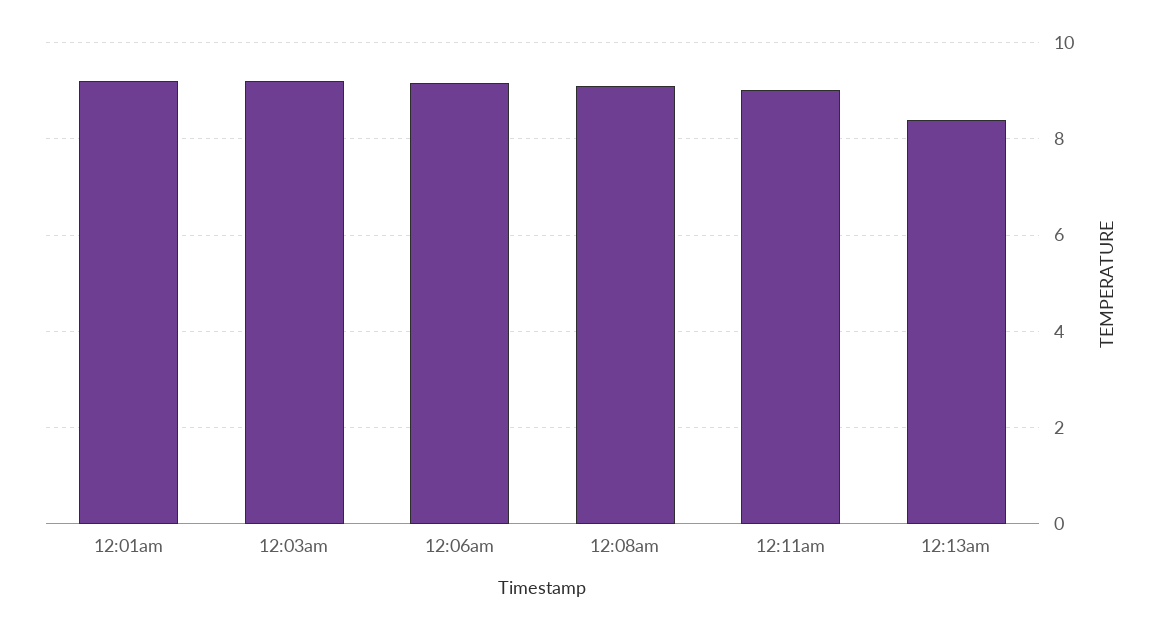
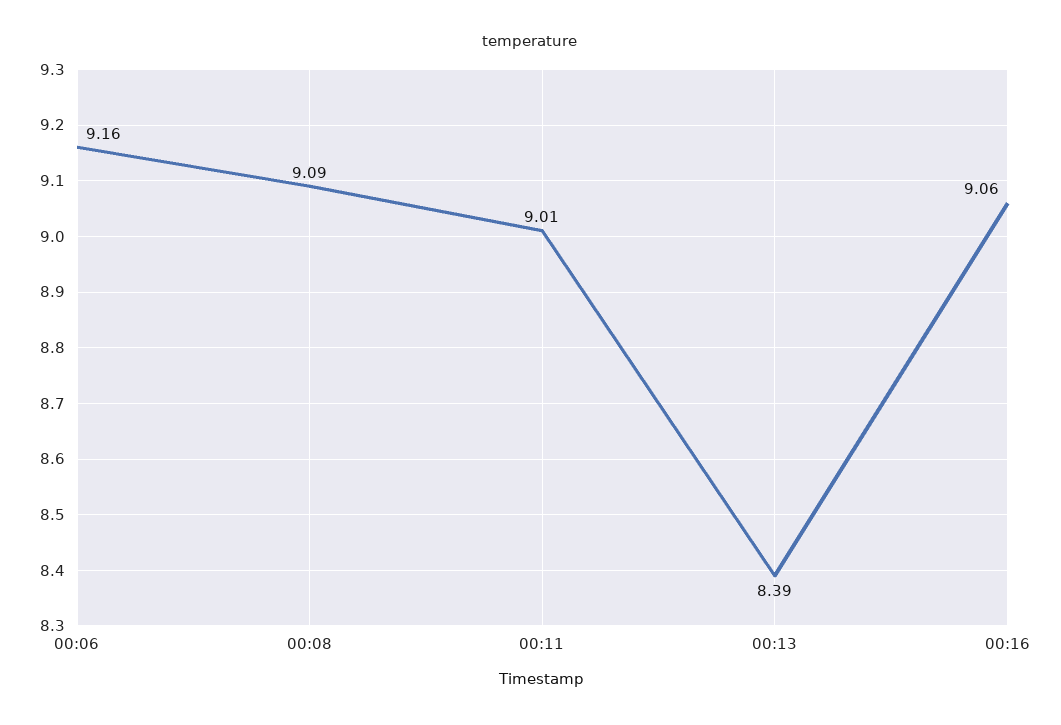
12:01am: 9.2 -> none
12:03am: 9.2 -> none
00:16: none -> 9.06

